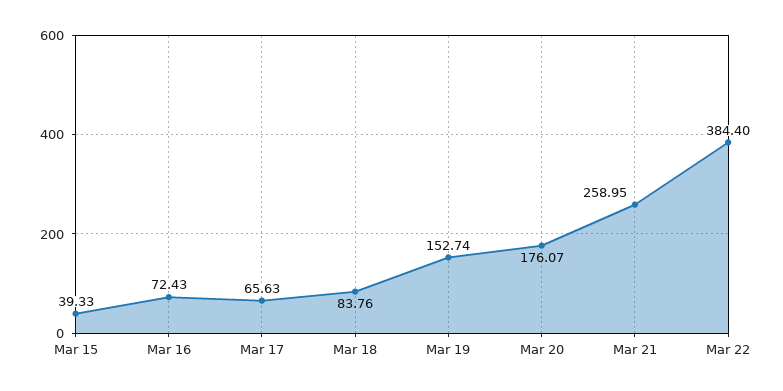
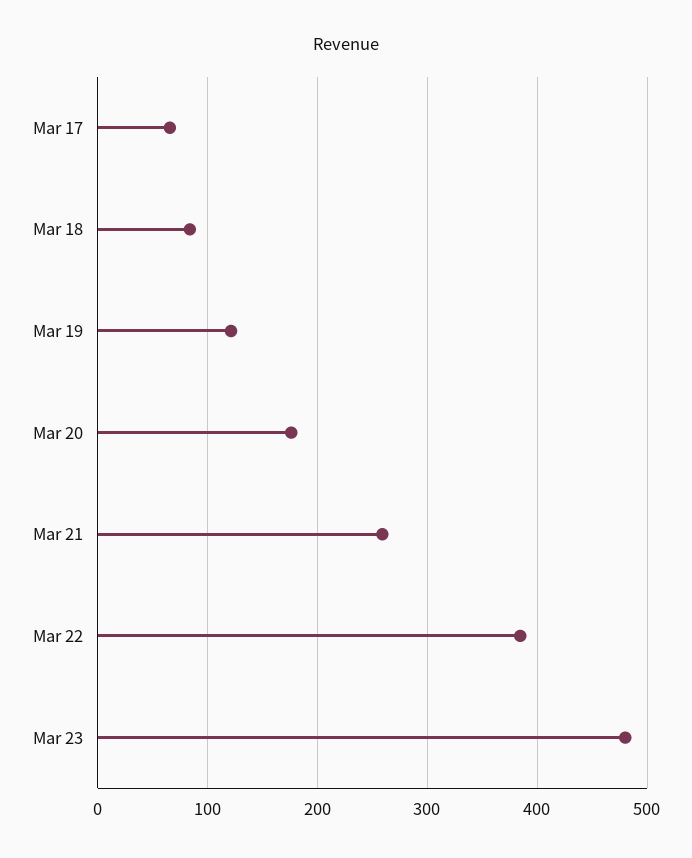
Mar 15: 39.33 -> none
Mar 16: 72.43 -> none
Mar 19: 152.74 -> 120
Mar 23: none -> 480

